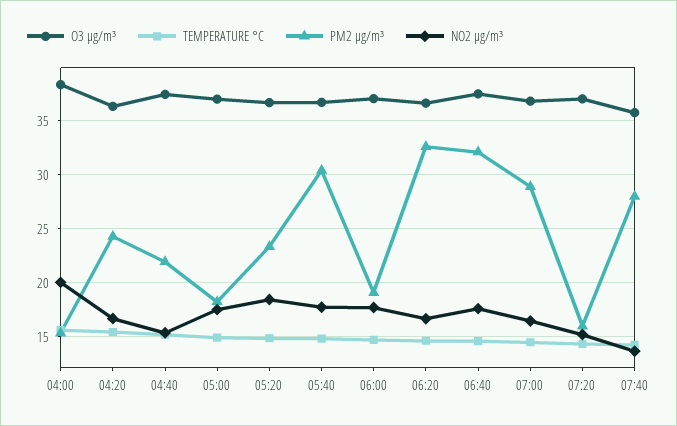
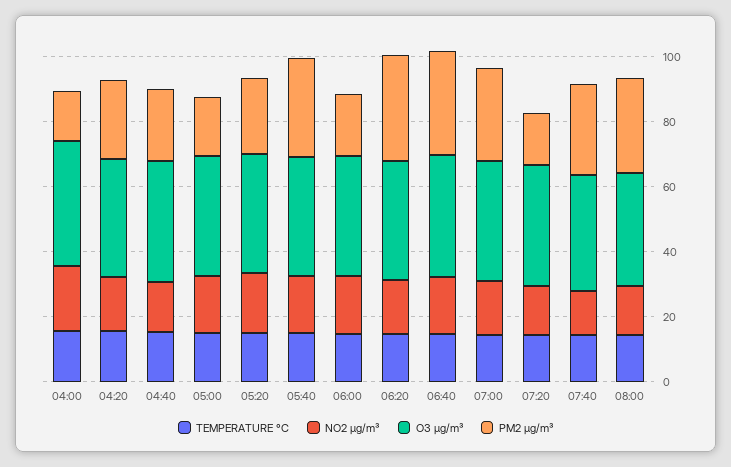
TEMPERATURE °C, 08:00: none -> 15
NO2 µg/m³, 08:00: none -> 15
O3 µg/m³, 08:00: none -> 35
PM2 µg/m³, 08:00: none -> 30

